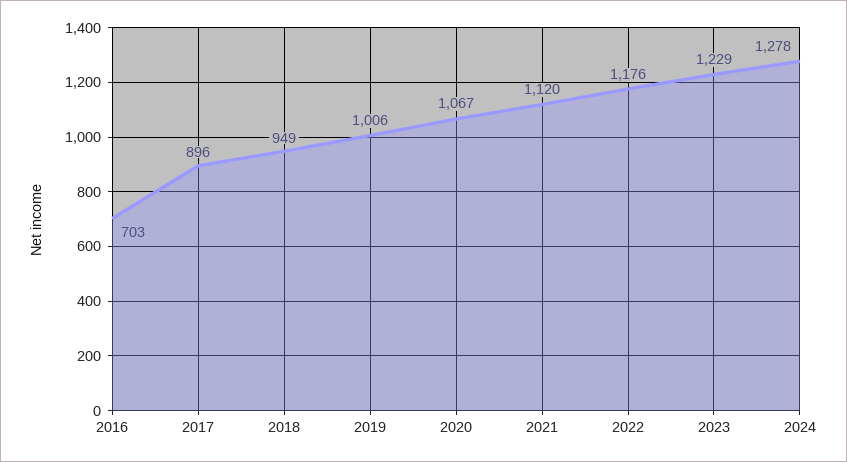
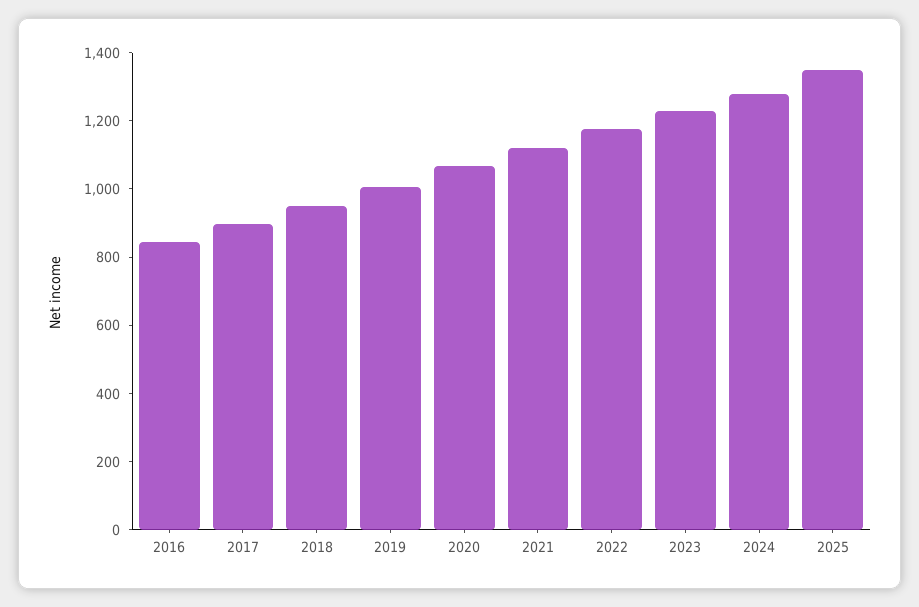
2016: 703 -> 850
2025: none -> 1350

